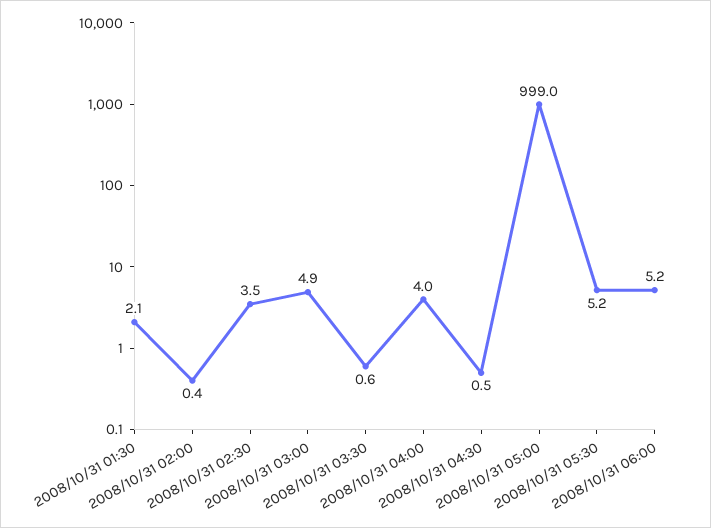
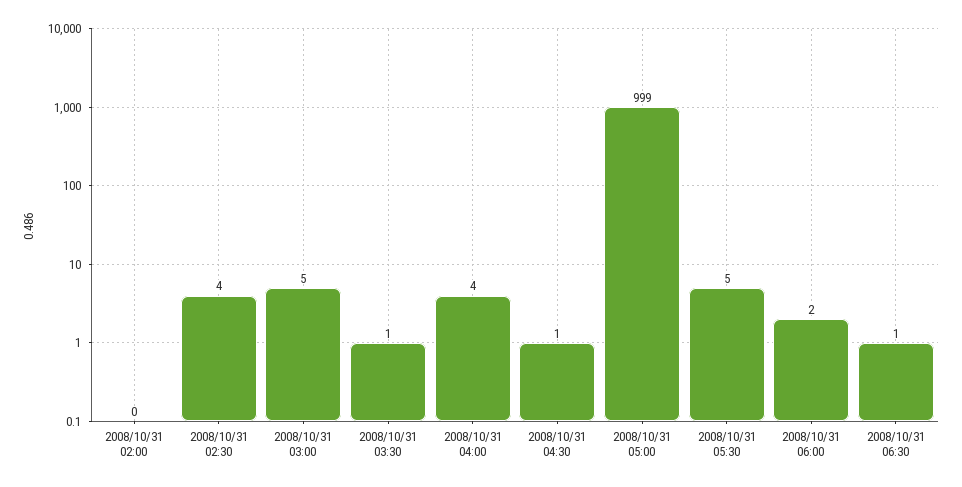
2008/10/31 01:30: 2.1 -> none
2008/10/31 06:00: 5.2 -> 2
2008/10/31 06:30: none -> 1

